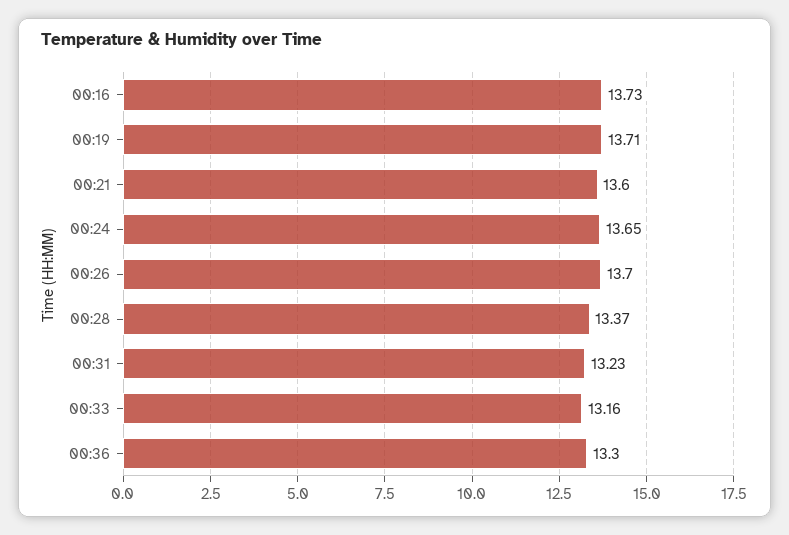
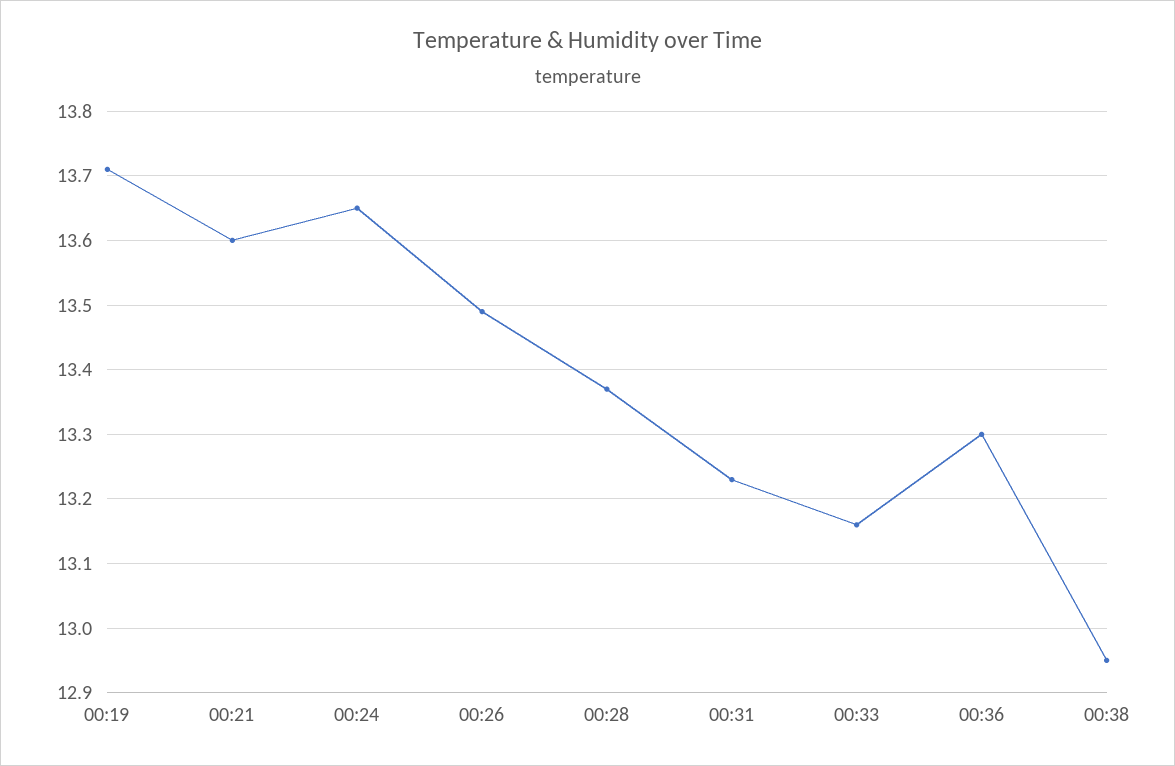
00:16: 13.73 -> none
00:26: 13.7 -> 13.49
00:38: none -> 12.95

